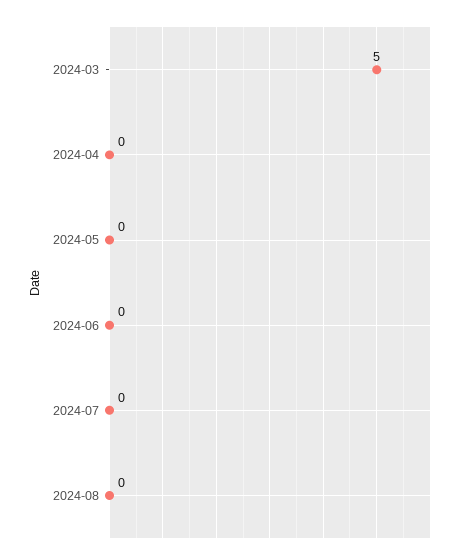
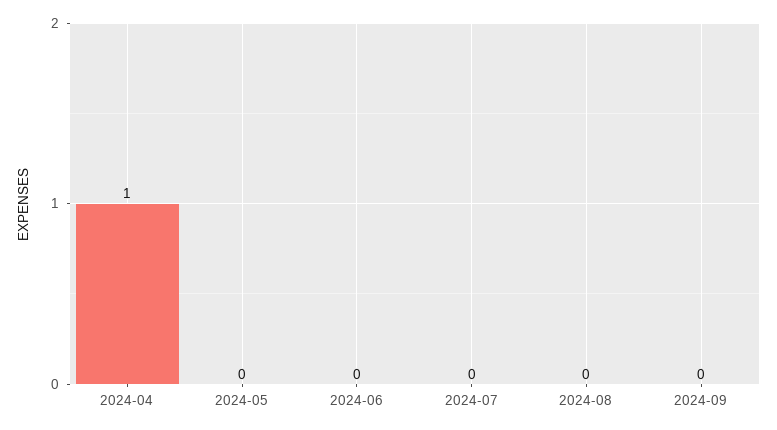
2024-03: 5 -> none
2024-04: 0 -> 1
2024-09: none -> 0

